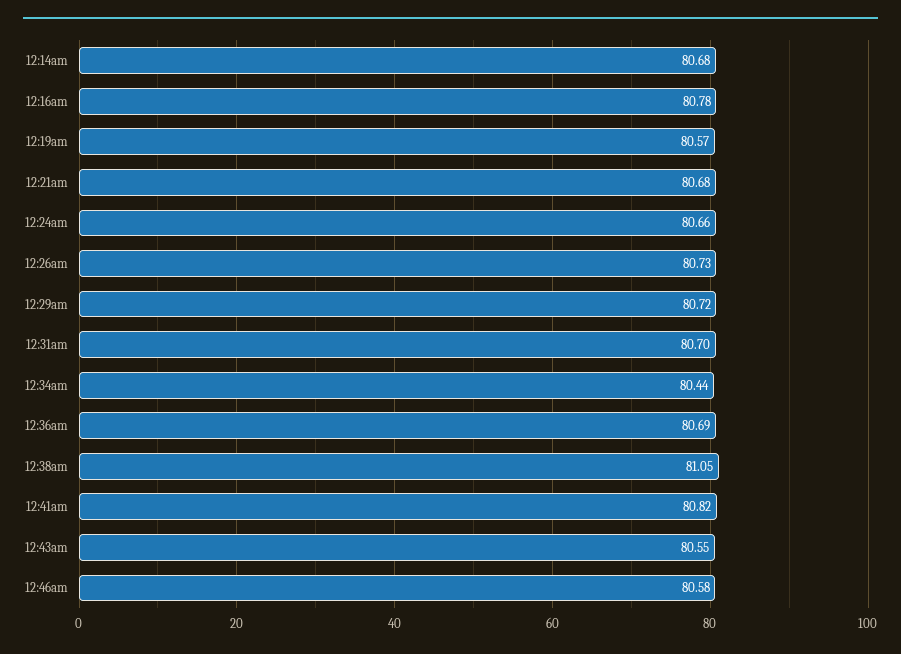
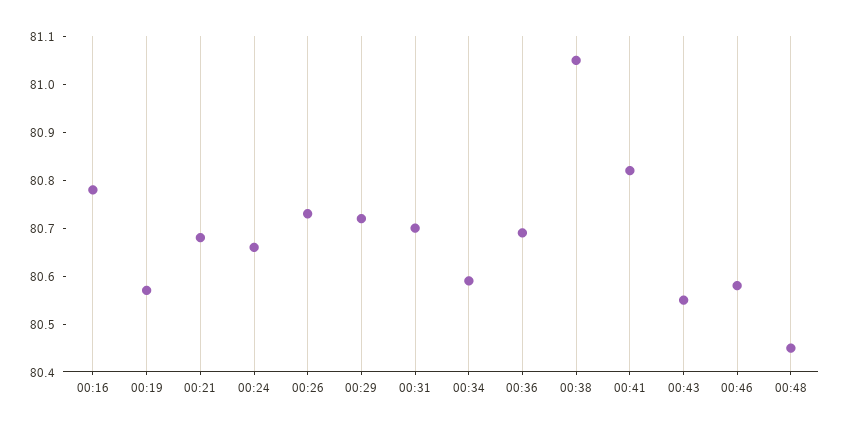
12:14am: 80.68 -> none
12:34am: 80.44 -> 80.6
00:48: none -> 80.45

